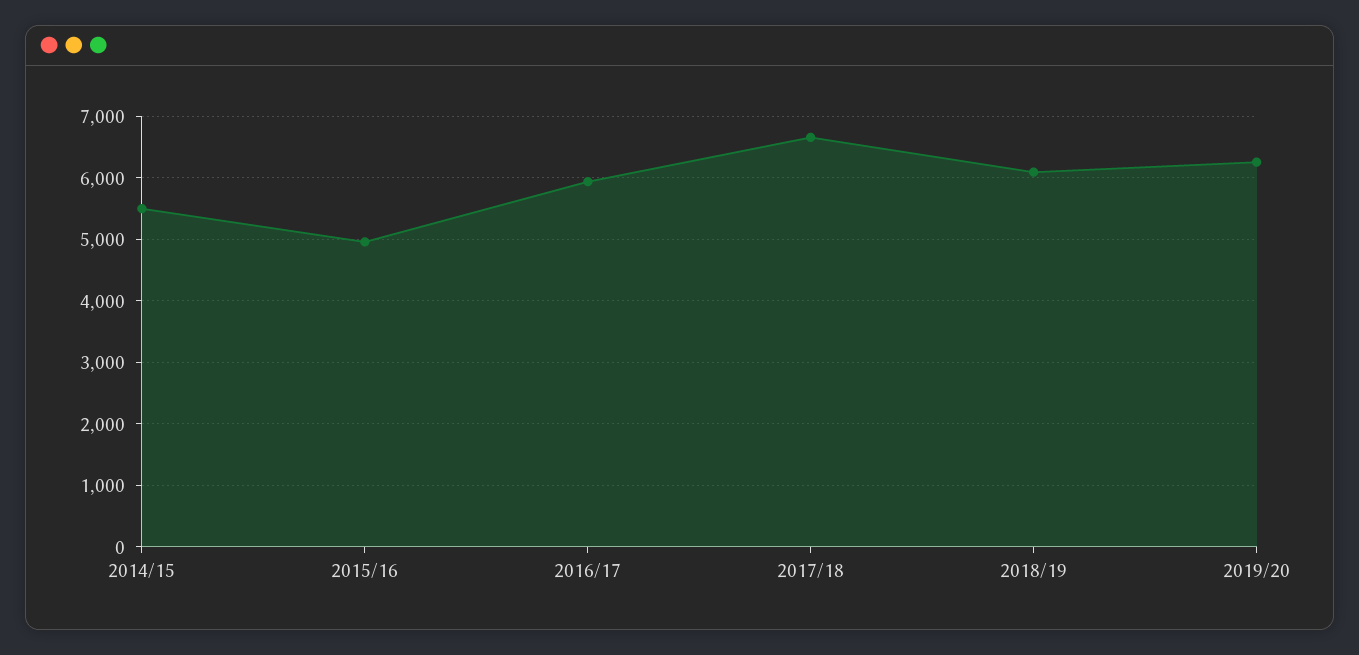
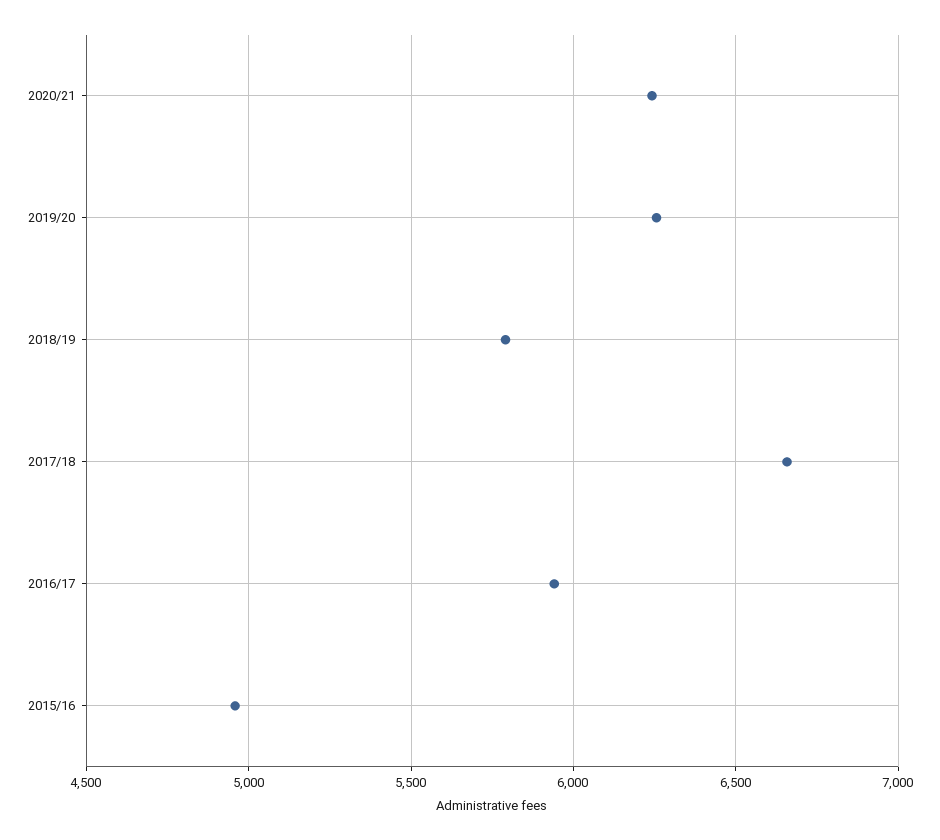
2014/15: 5500 -> none
2018/19: 6100 -> 5800
2020/21: none -> 6250

